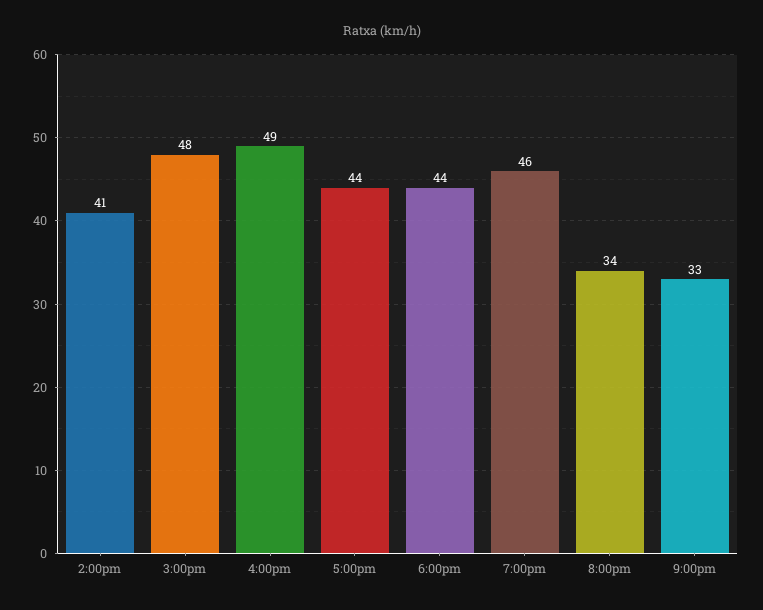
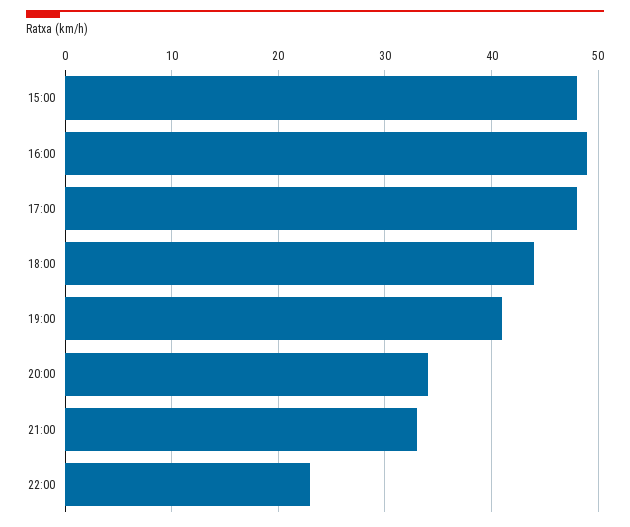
2:00pm: 41 -> none
5:00pm: 44 -> 48
7:00pm: 46 -> 41
22:00: none -> 23

